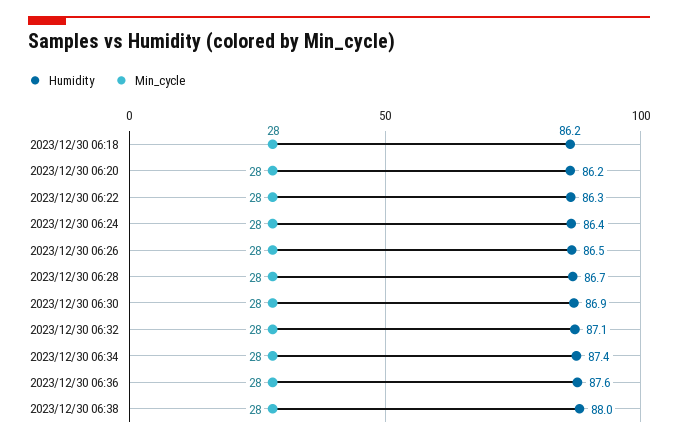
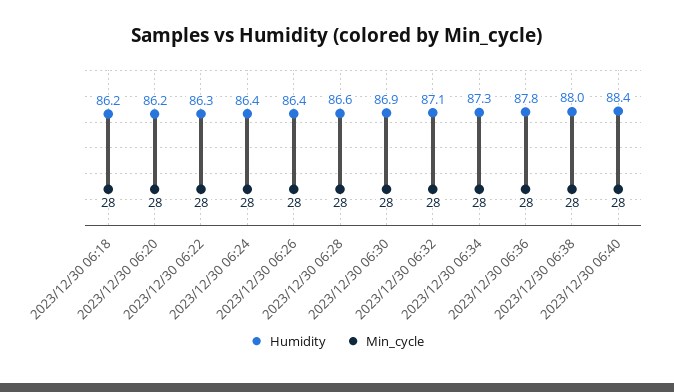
Humidity, 2023/12/30 06:26: 86.5 -> 86.4
Humidity, 2023/12/30 06:28: 86.7 -> 86.6
Humidity, 2023/12/30 06:34: 87.4 -> 87.3
Humidity, 2023/12/30 06:36: 87.6 -> 87.8
Humidity, 2023/12/30 06:40: none -> 88.4
Min_cycle, 2023/12/30 06:40: none -> 28

